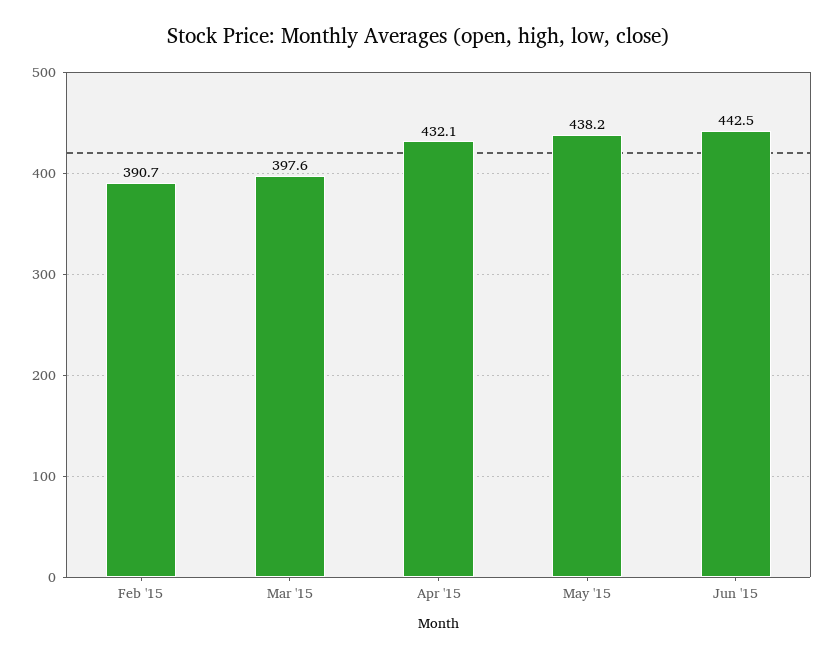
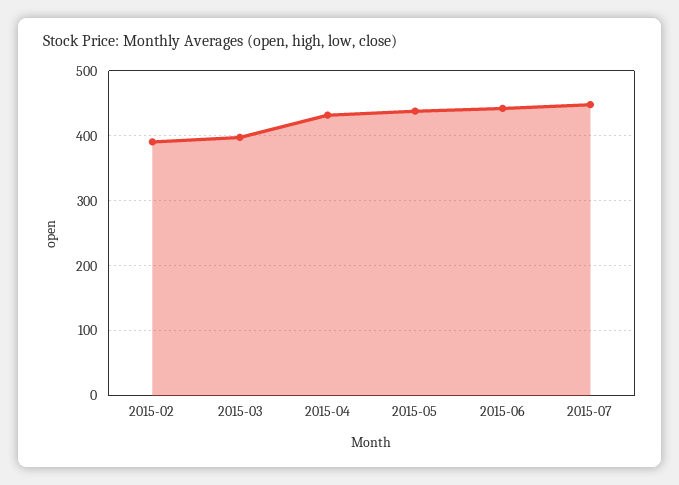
2015-07: none -> 450

